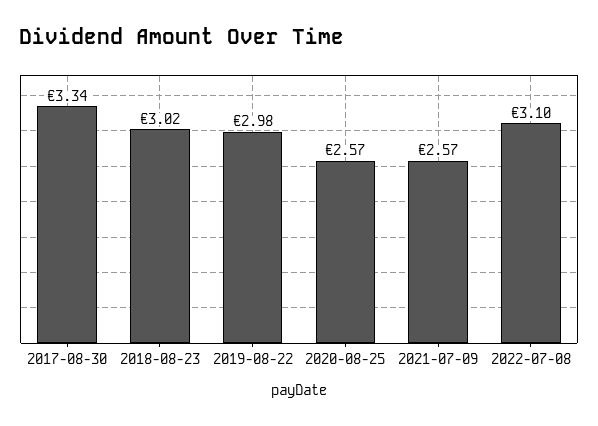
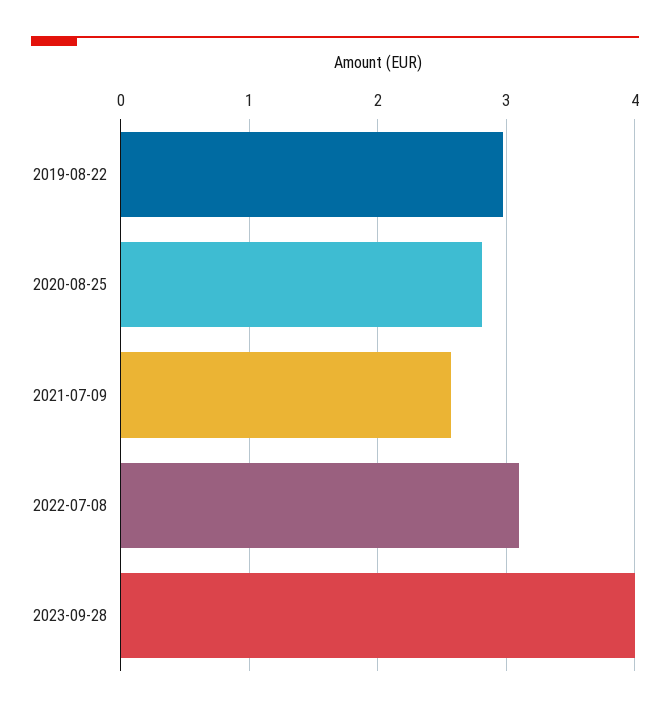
2017-08-30: 3.34 -> none
2018-08-23: 3.02 -> none
2020-08-25: 2.57 -> 2.8
2023-09-28: none -> 4

